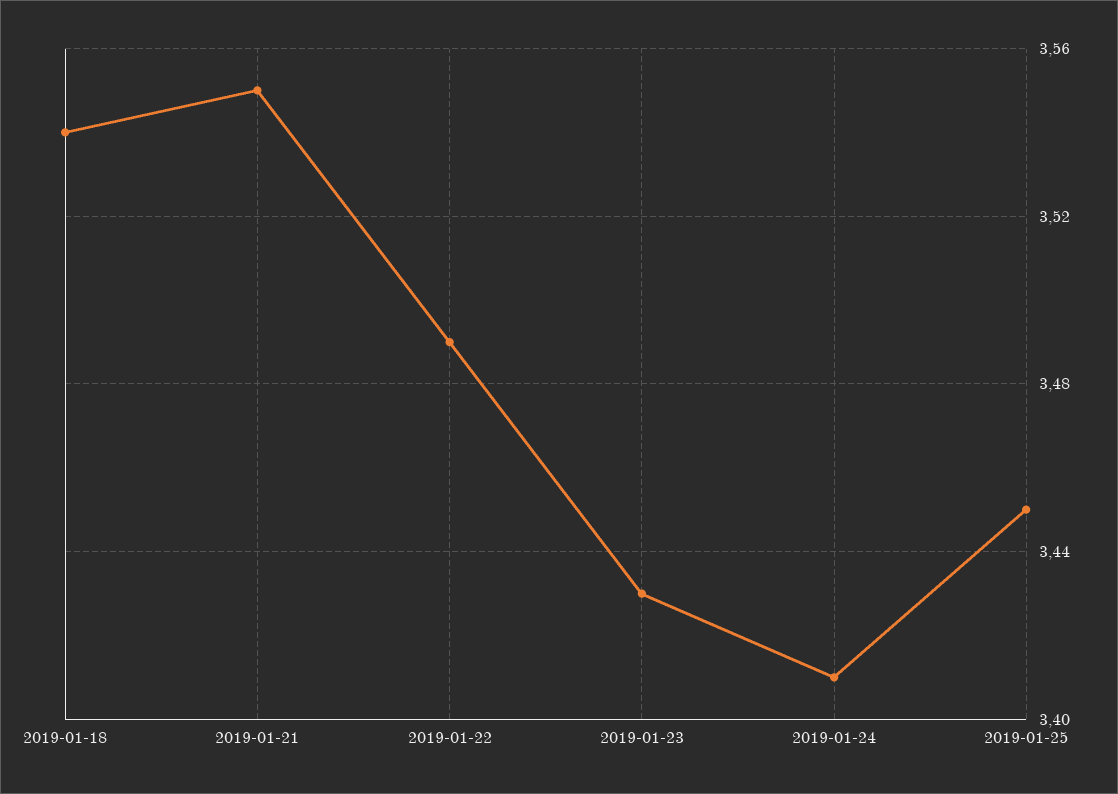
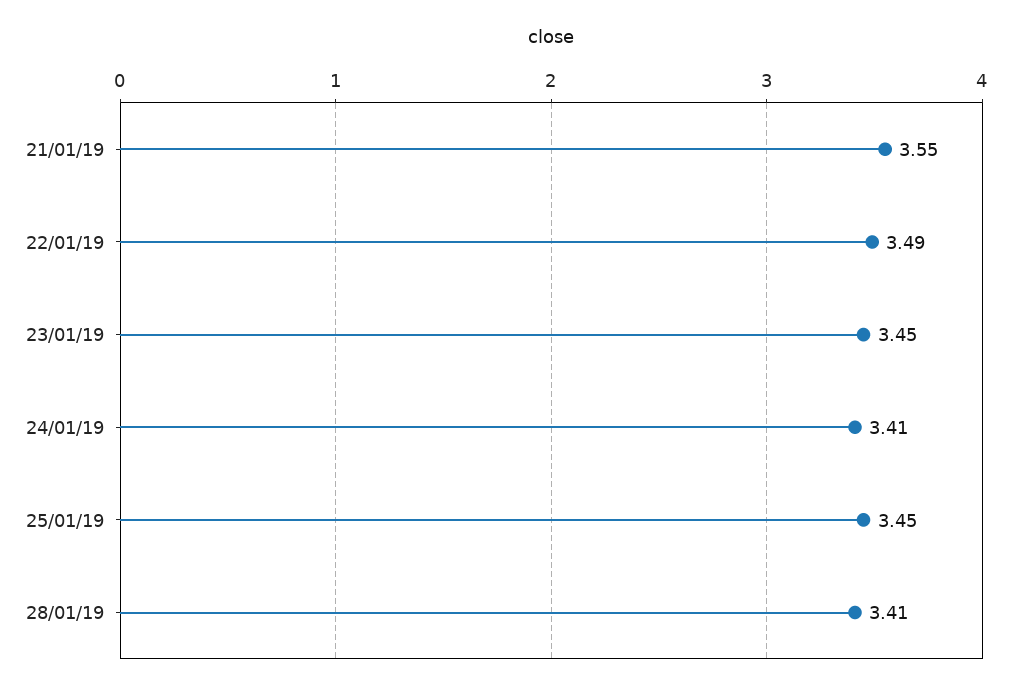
2019-01-18: 3.54 -> none
2019-01-23: 3.43 -> 3.45
28/01/19: none -> 3.41

